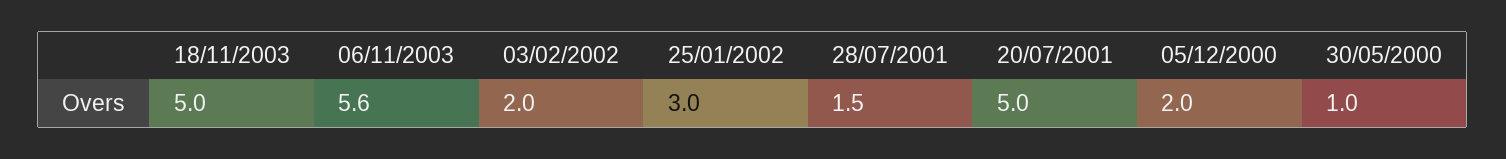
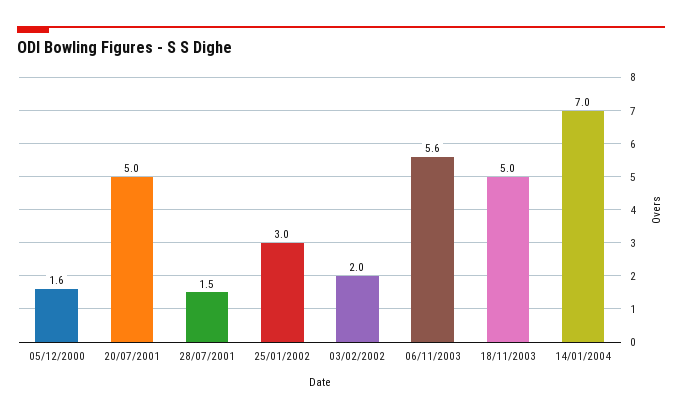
05/12/2000: 2 -> 1.6
30/05/2000: 1 -> none
14/01/2004: none -> 7

